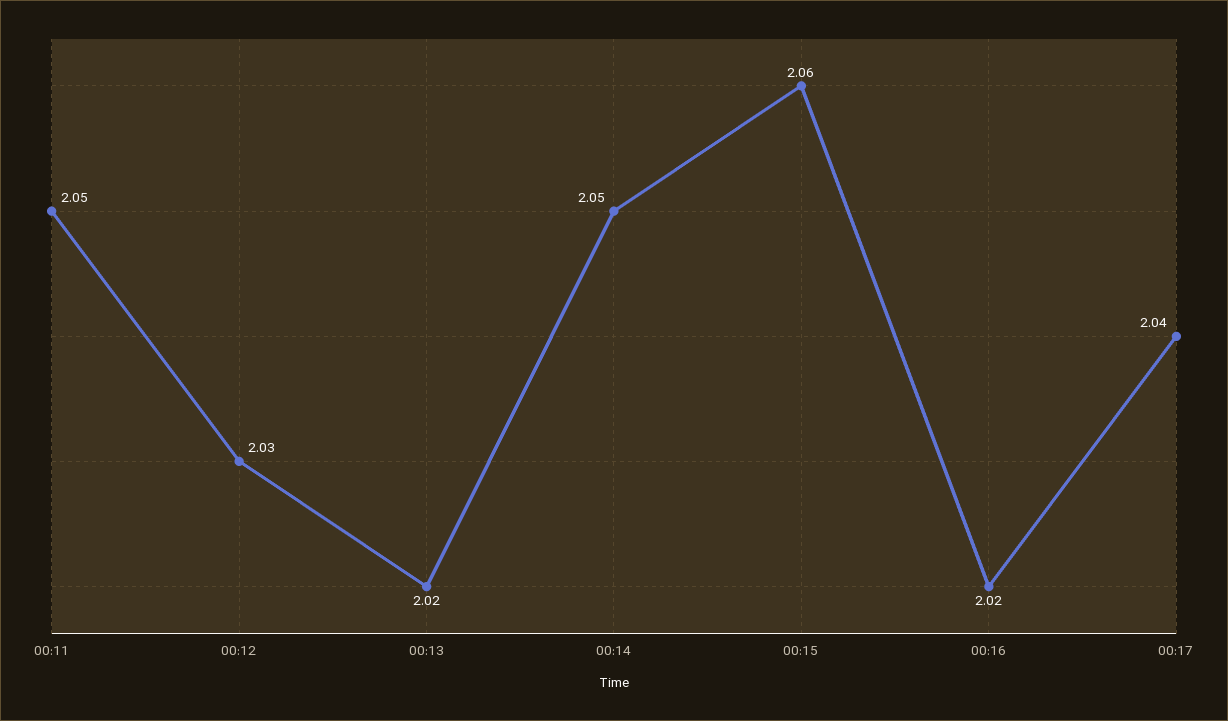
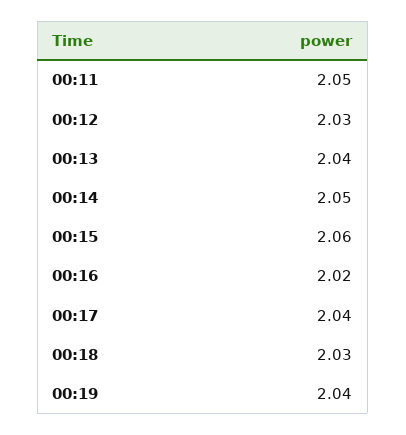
00:13: 2.02 -> 2.04
00:18: none -> 2.03
00:19: none -> 2.04

